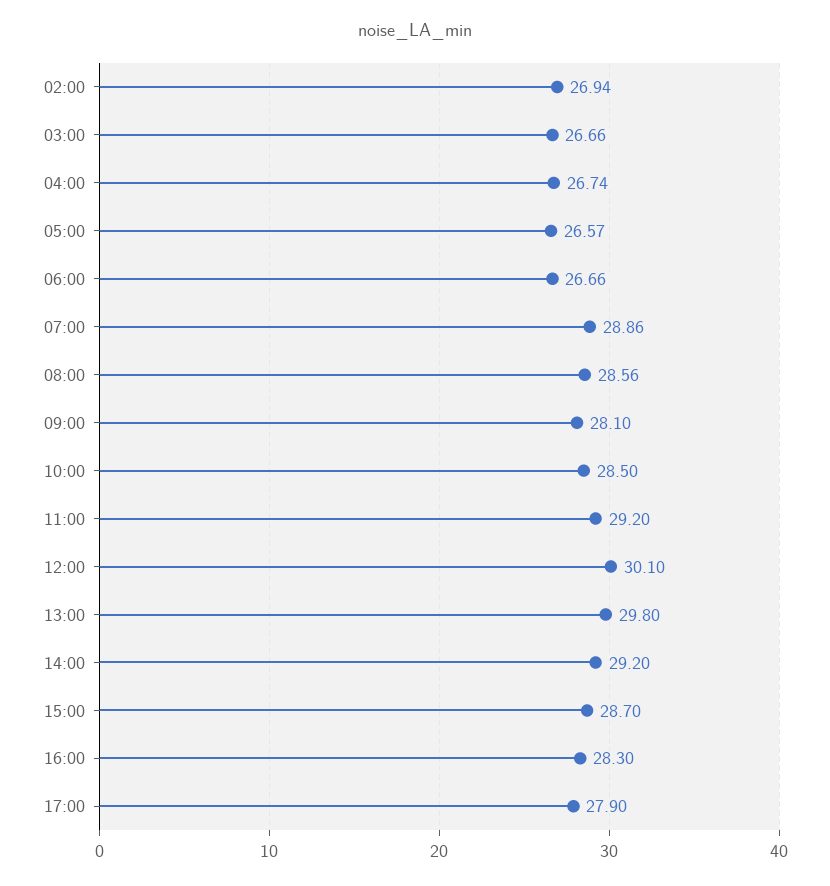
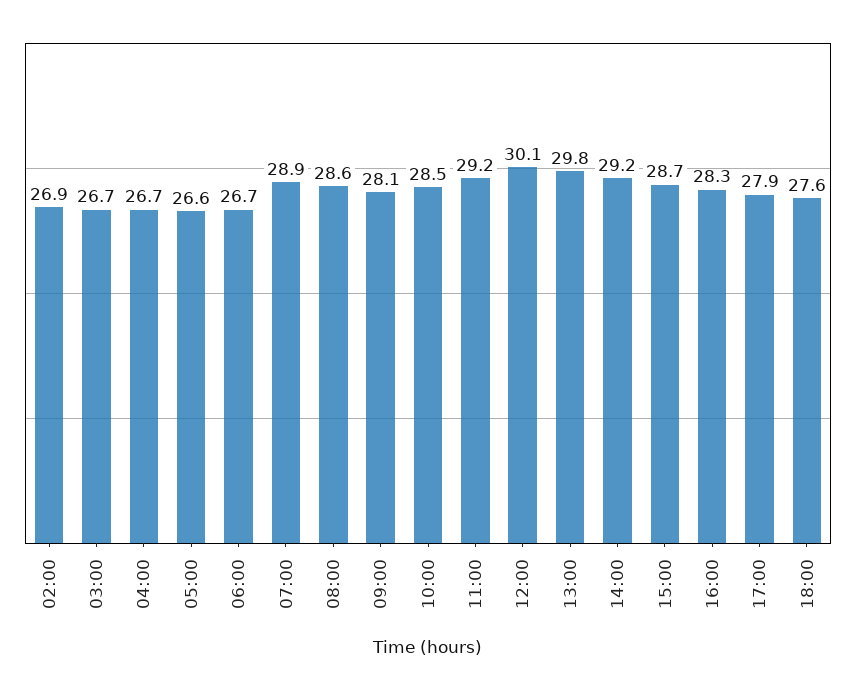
18:00: none -> 27.6

